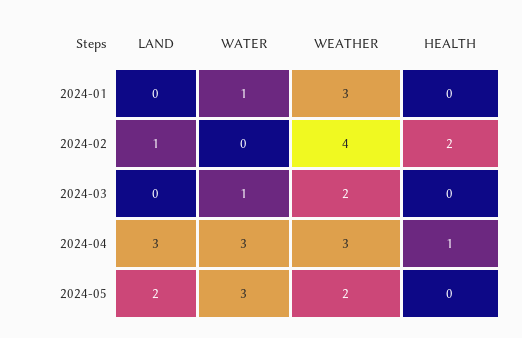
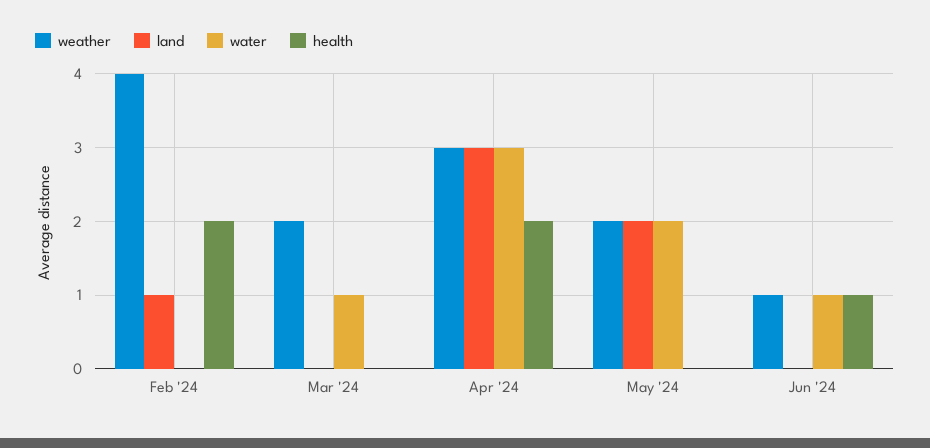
LAND, 2024-01: 0 -> none
WATER, 2024-01: 1 -> none
WEATHER, 2024-01: 3 -> none
HEALTH, 2024-01: 0 -> none
HEALTH, 2024-04: 1 -> 2
WATER, 2024-05: 3 -> 2
WEATHER, Jun '24: none -> 1
LAND, Jun '24: none -> 0
WATER, Jun '24: none -> 1
HEALTH, Jun '24: none -> 1

